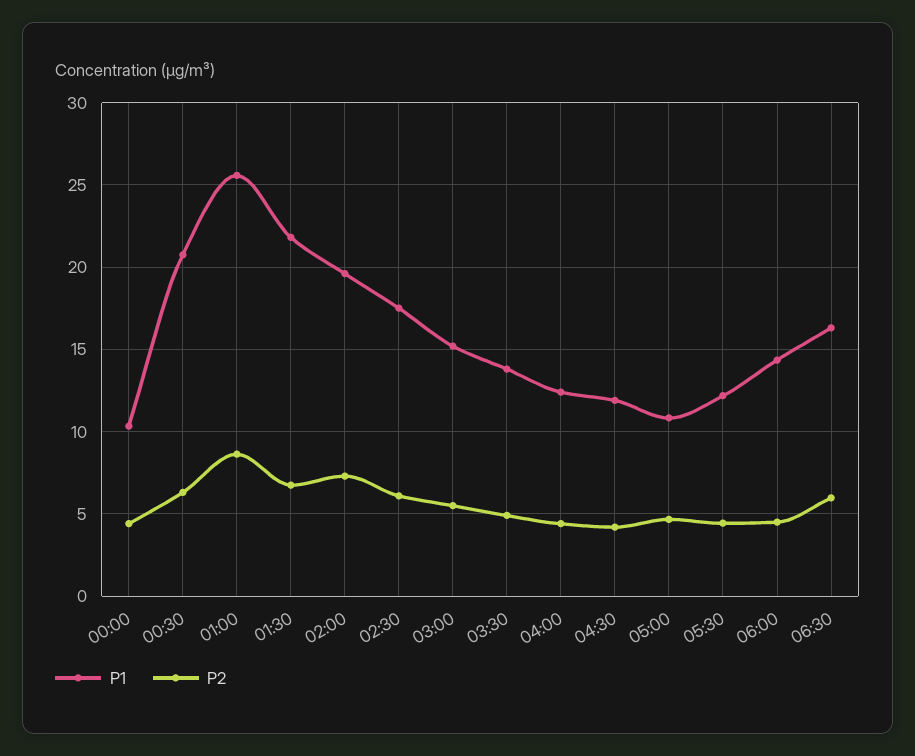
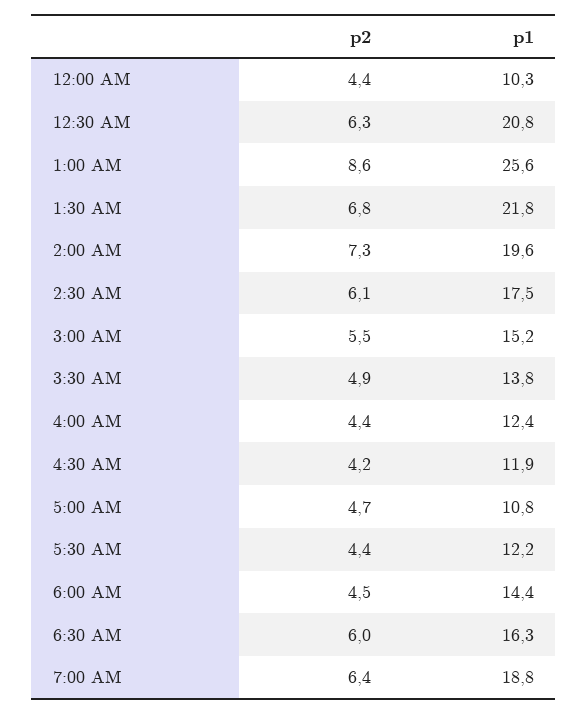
P2, 7:00 AM: none -> 6.4
P1, 7:00 AM: none -> 18.8

